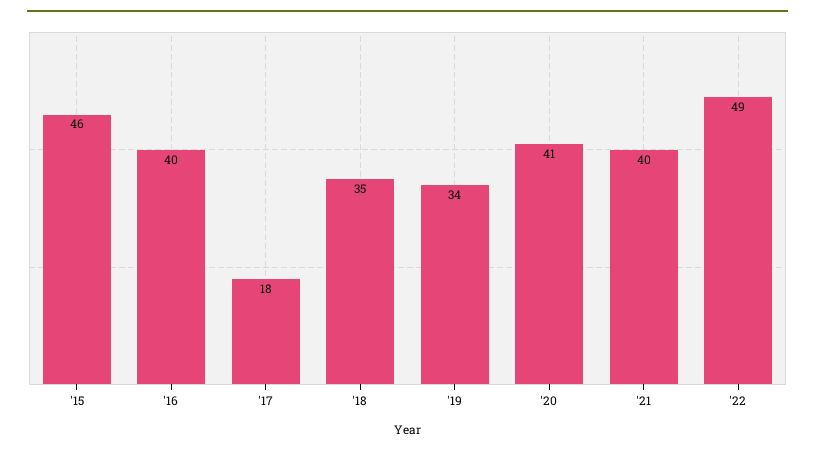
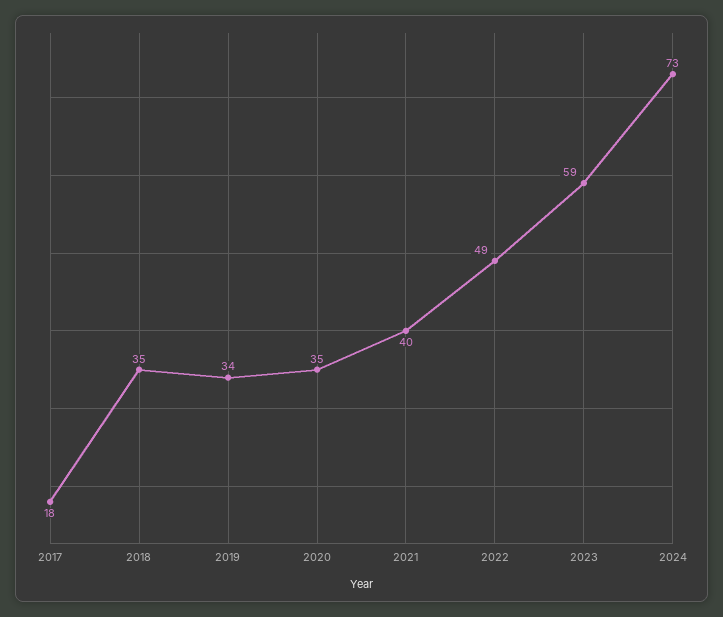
'15: 46 -> none
'16: 40 -> none
'20: 41 -> 35
2023: none -> 59
2024: none -> 73

